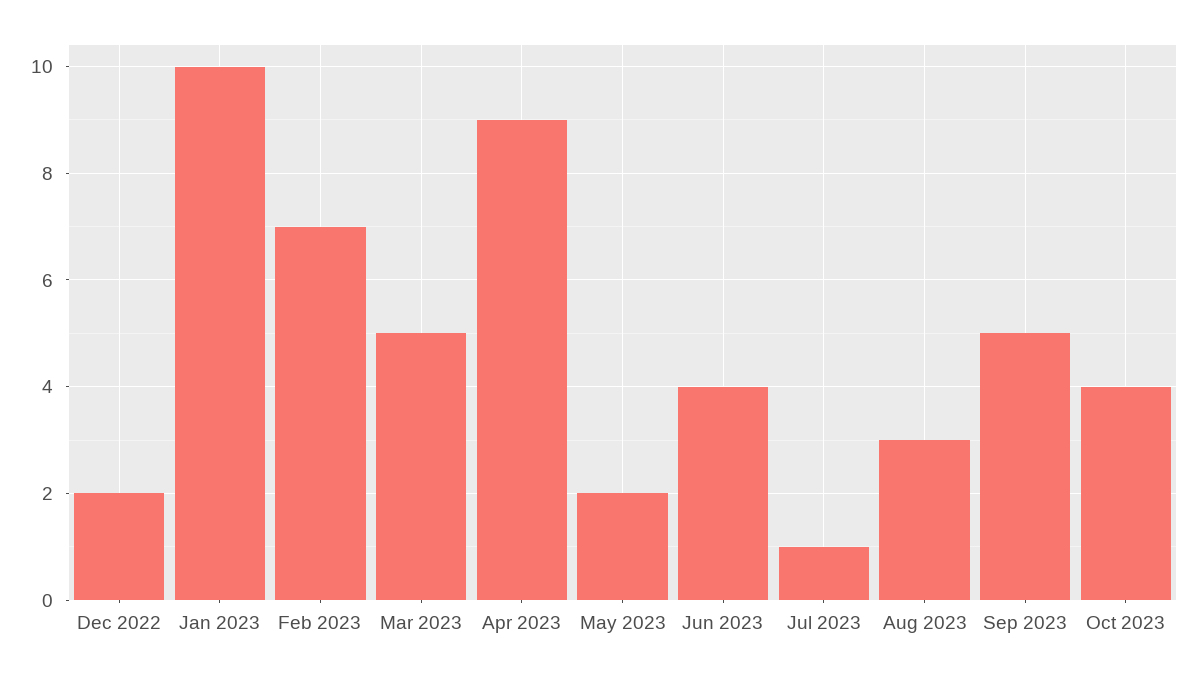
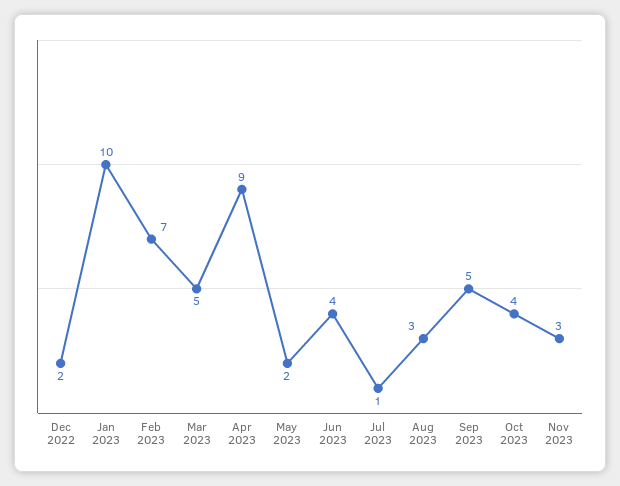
Nov 2023: none -> 3

